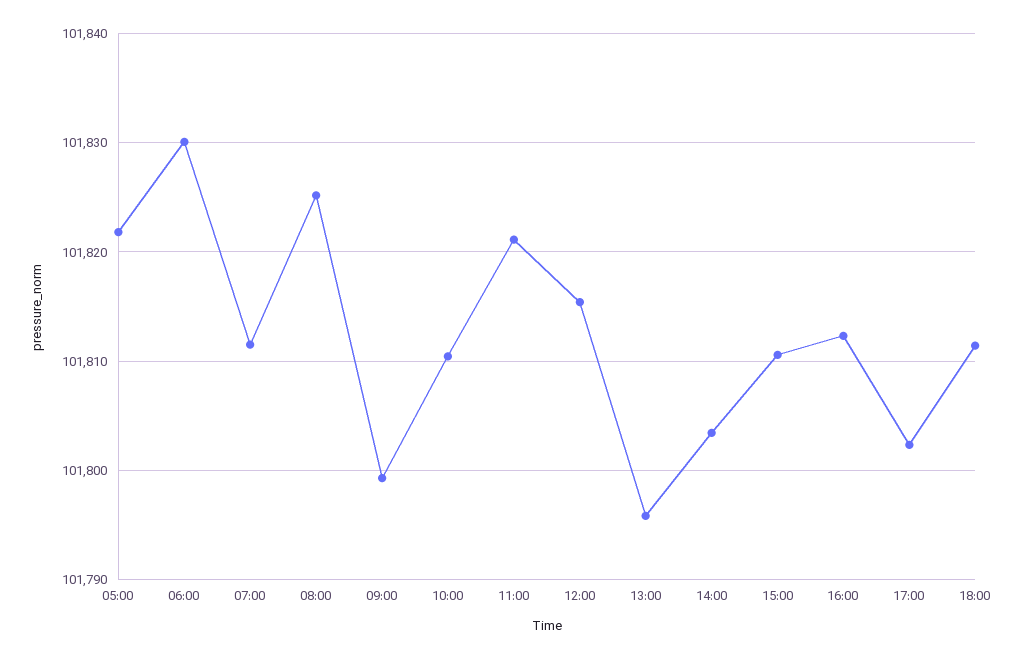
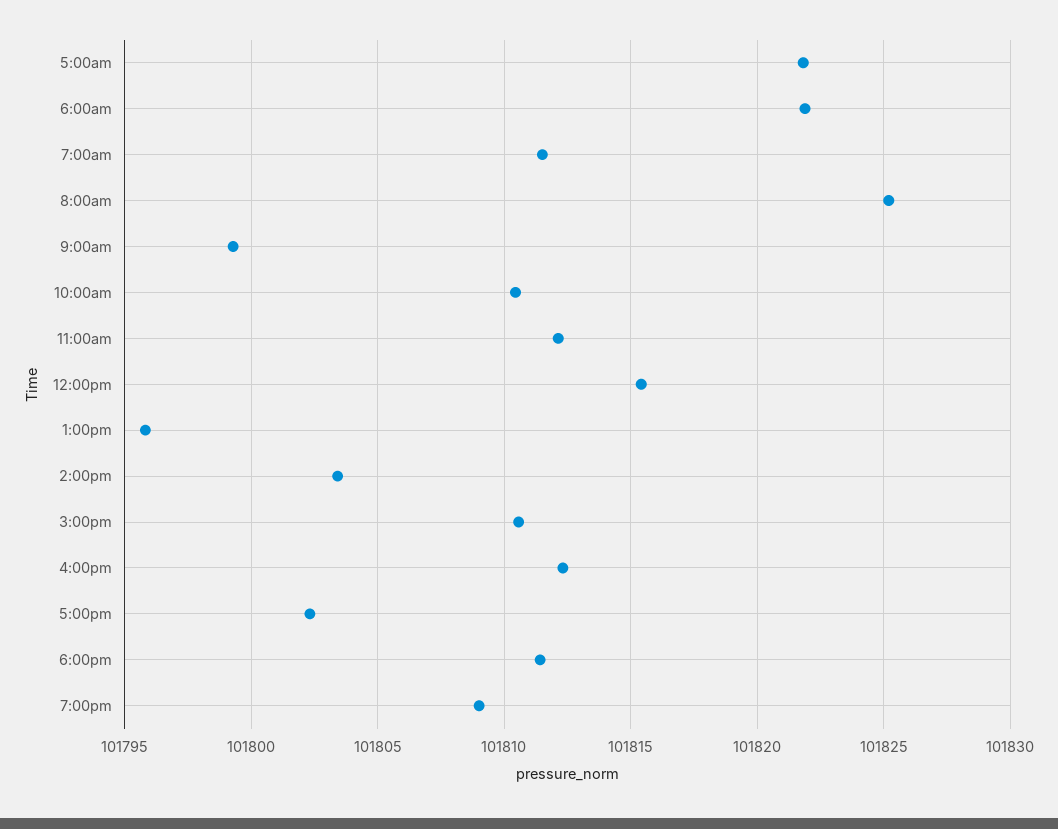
06:00: 101830 -> 101822
11:00: 101821 -> 101812
7:00pm: none -> 101809

